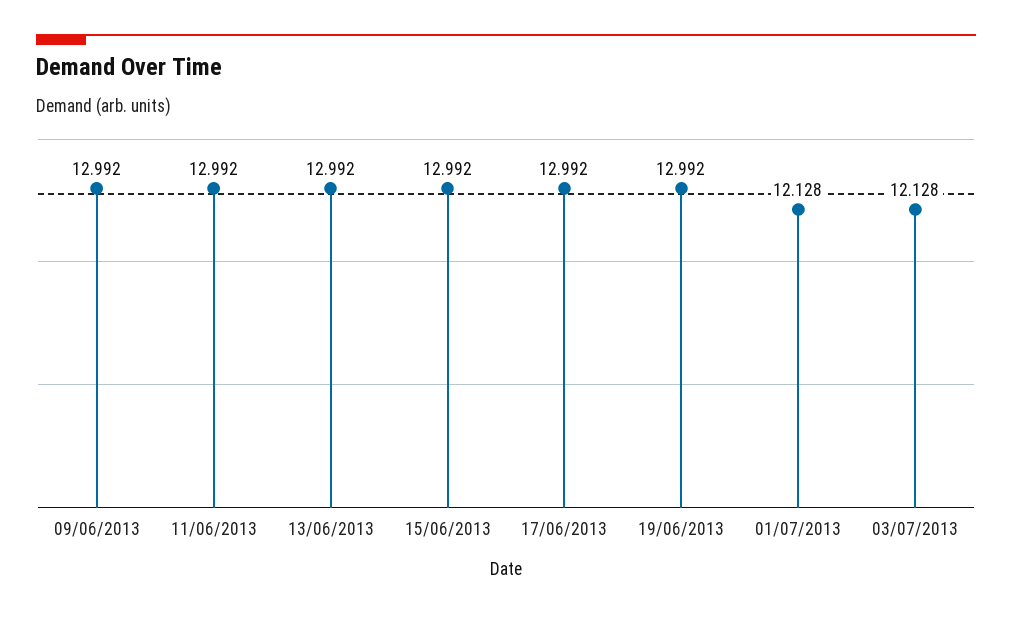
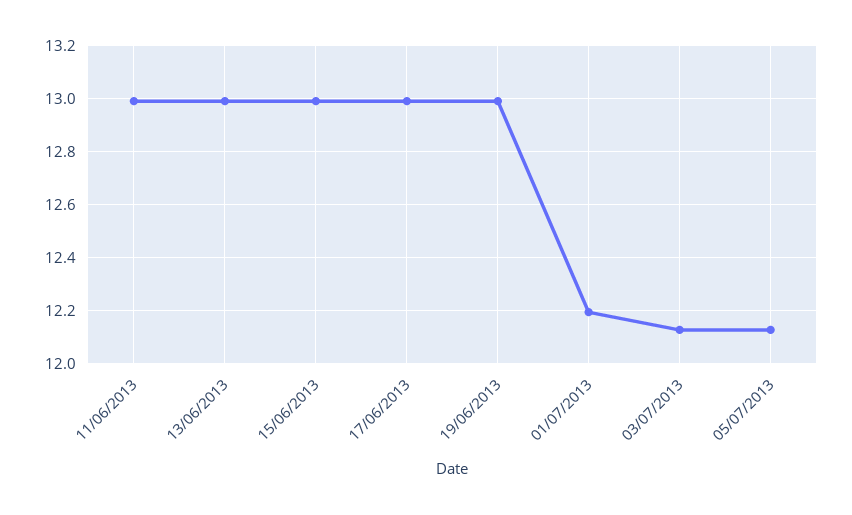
09/06/2013: 12.992 -> none
01/07/2013: 12.128 -> 12.2
05/07/2013: none -> 12.125

